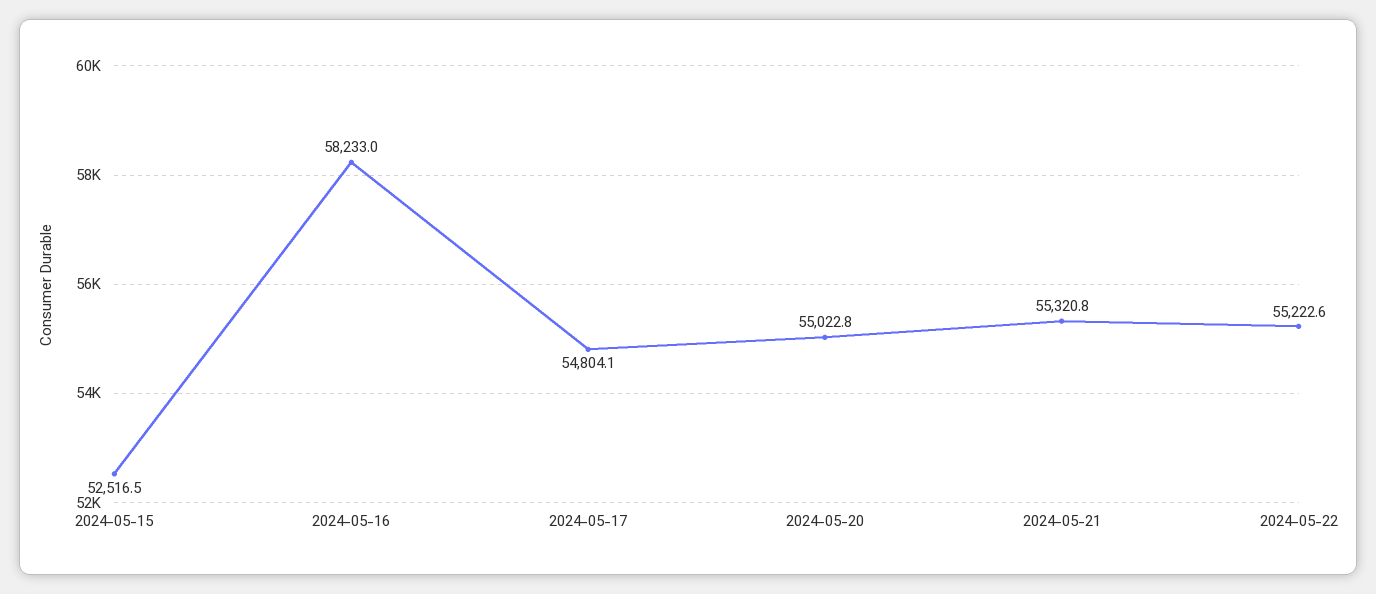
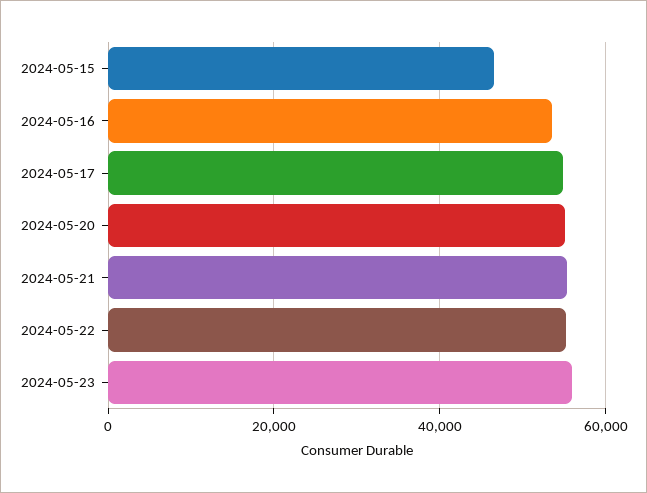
2024-05-15: 52516.5 -> 46000
2024-05-16: 58233 -> 54000
2024-05-23: none -> 56000

